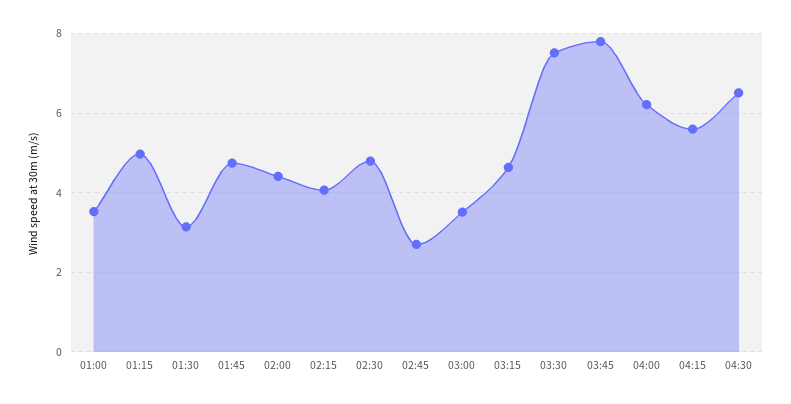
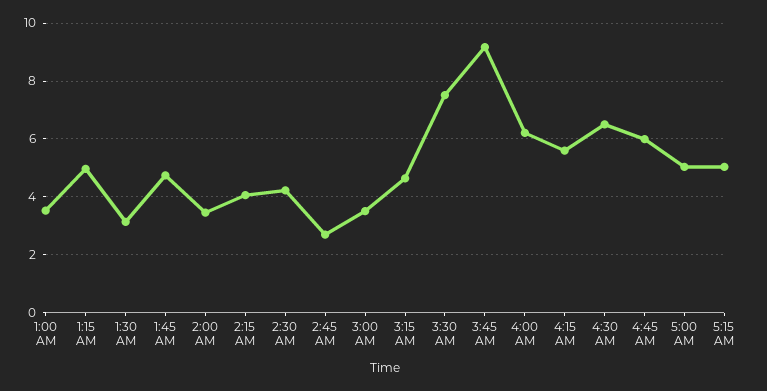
02:00: 4.4 -> 3.5
02:30: 4.8 -> 4.25
03:45: 7.8 -> 9.25
4:45 AM: none -> 6
5:00 AM: none -> 5
5:15 AM: none -> 5

